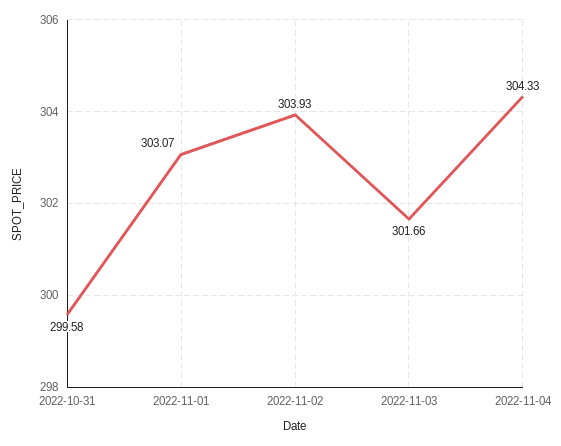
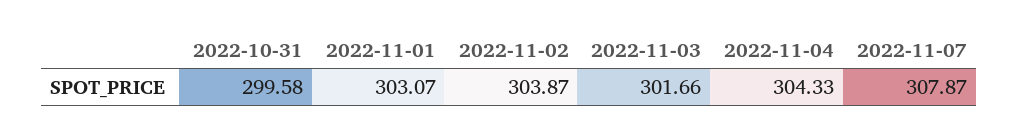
2022-11-02: 303.93 -> 303.87
2022-11-07: none -> 307.87

